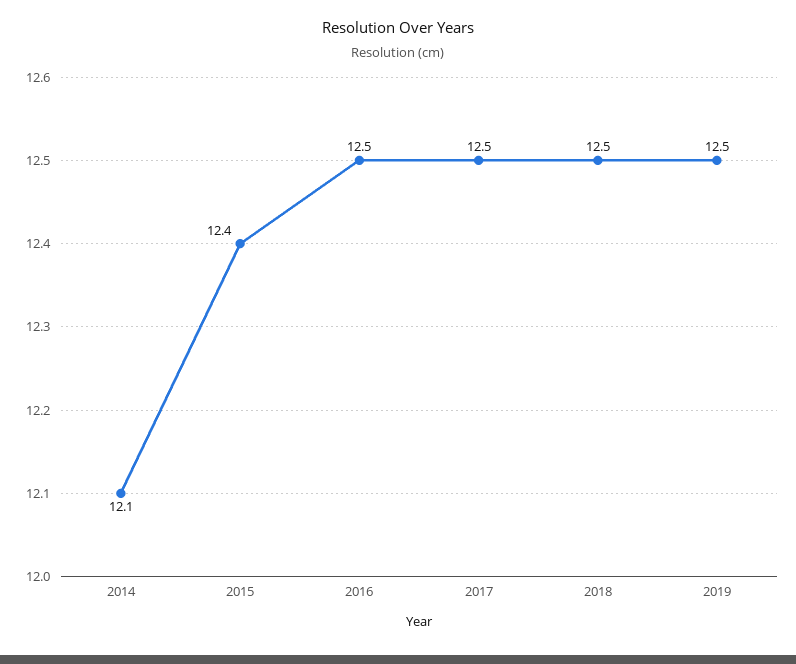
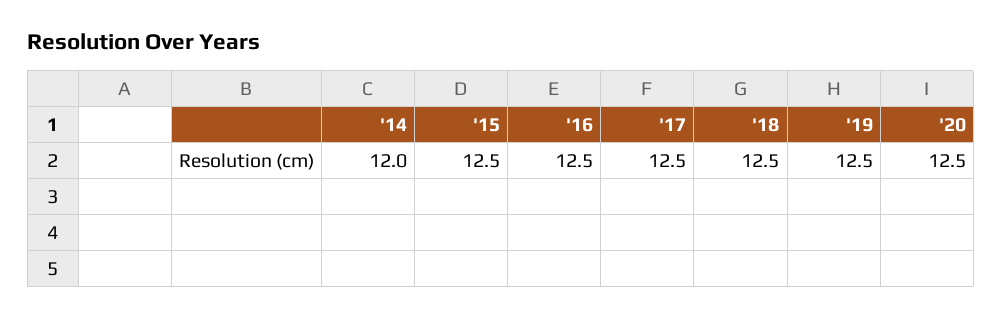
2014: 12.1 -> 12
2015: 12.4 -> 12.5
'20: none -> 12.5

